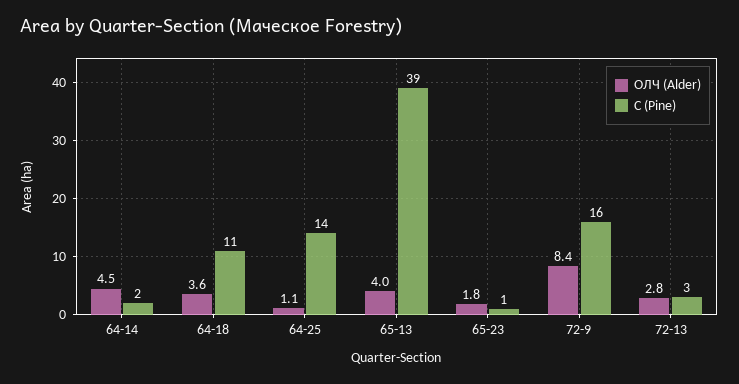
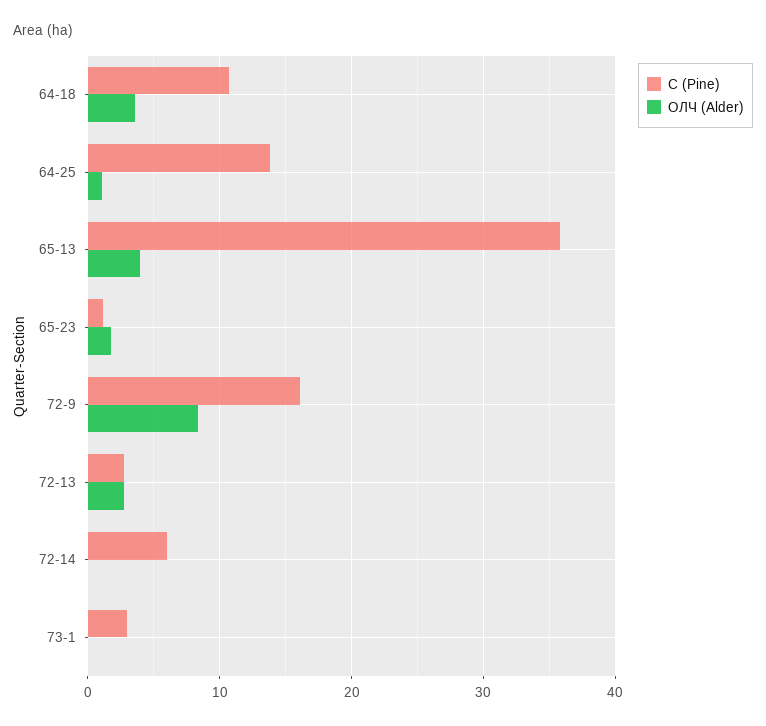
ОЛЧ (Alder), 64-14: 4.5 -> none
С (Pine), 64-14: 2 -> none
С (Pine), 65-13: 39 -> 36
С (Pine), 72-14: none -> 6
ОЛЧ (Alder), 72-14: none -> 0
С (Pine), 73-1: none -> 3
ОЛЧ (Alder), 73-1: none -> 0

